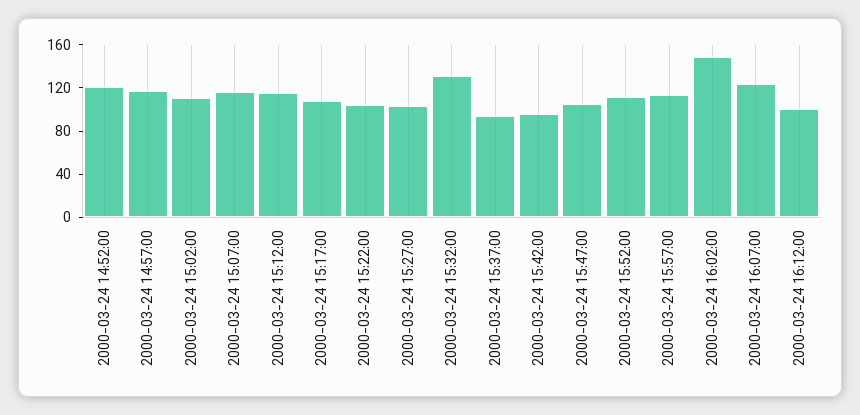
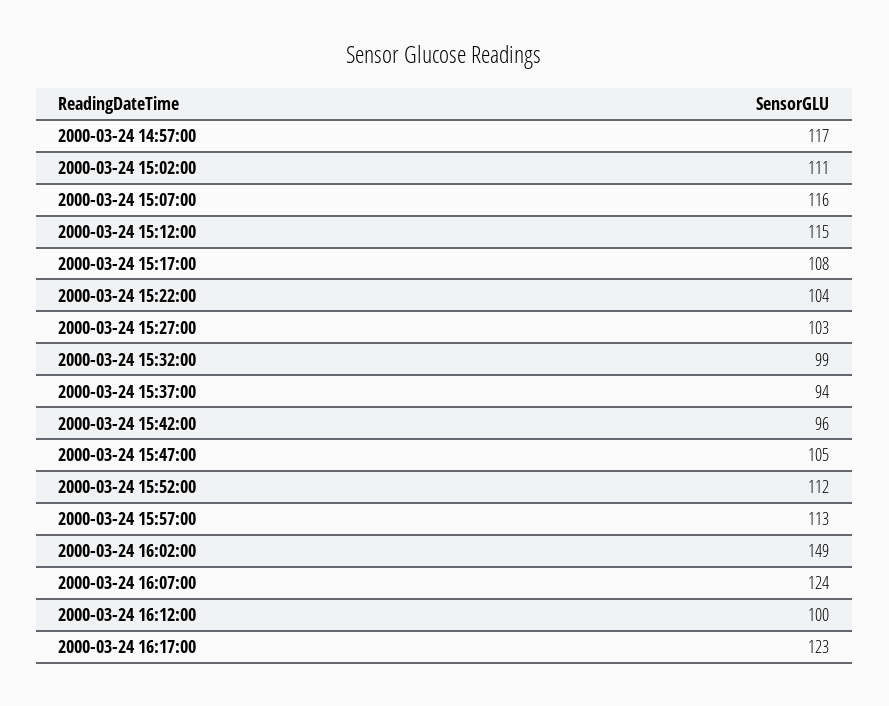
2000-03-24 14:52:00: 120 -> none
2000-03-24 15:32:00: 130 -> 99
2000-03-24 16:17:00: none -> 123

